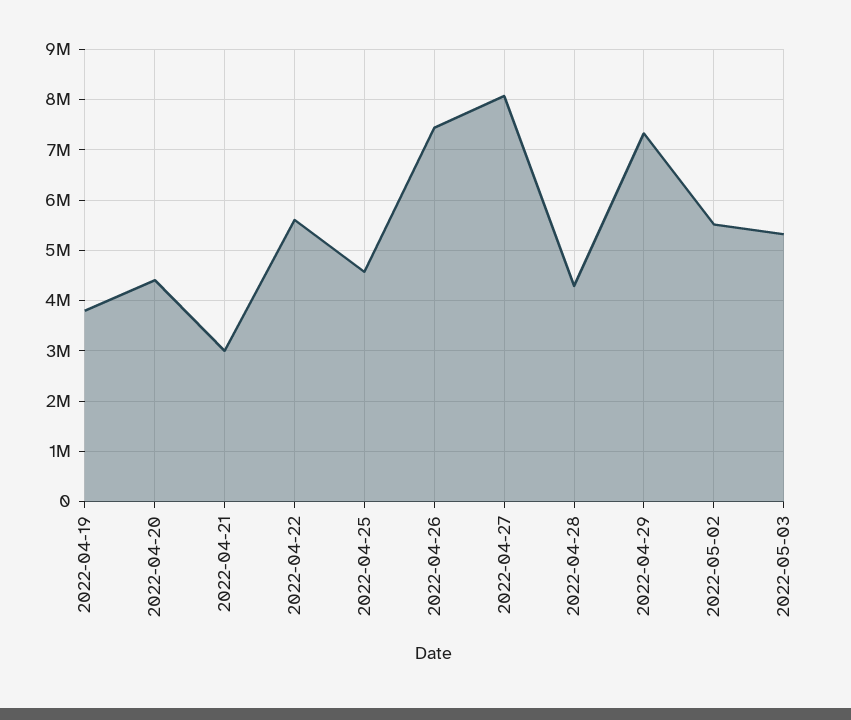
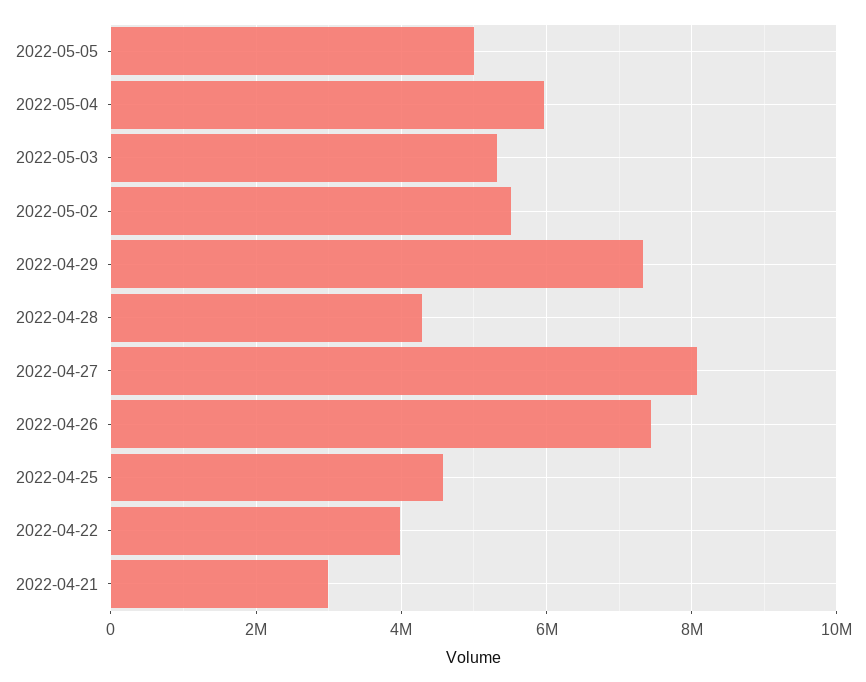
2022-04-19: 3800000 -> none
2022-04-20: 4400000 -> none
2022-04-22: 5600000 -> 4000000
2022-05-05: none -> 5000000
2022-05-04: none -> 6000000

